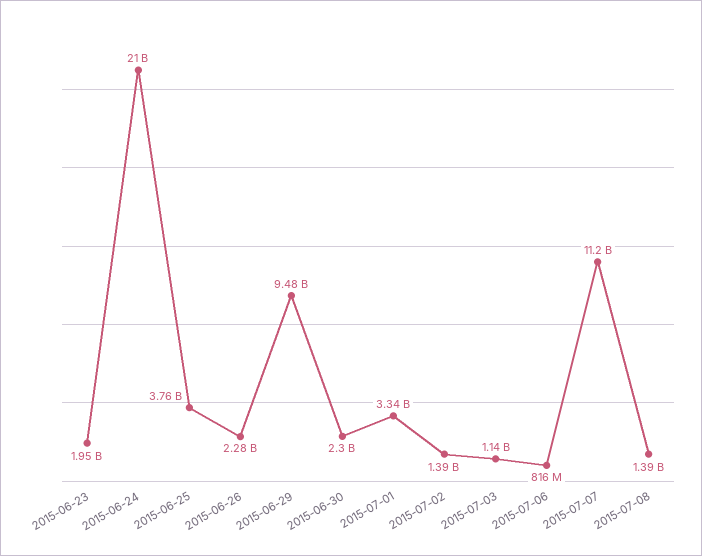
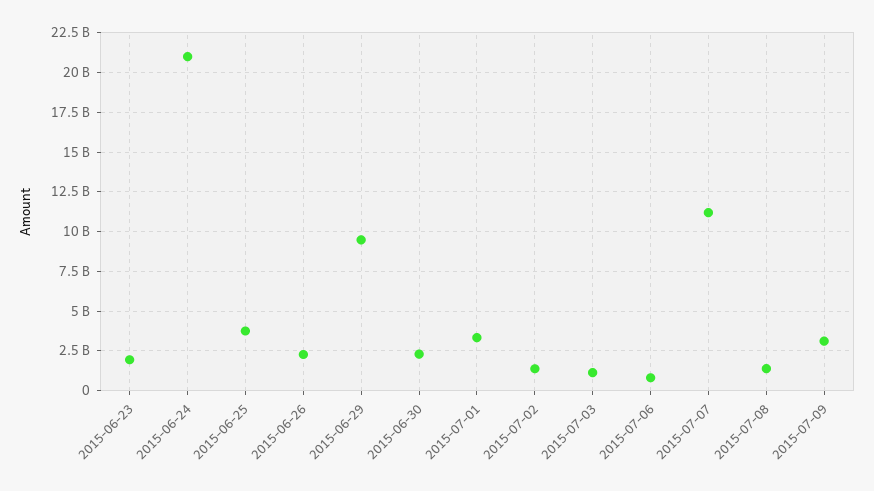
2015-07-09: none -> 3000000000

